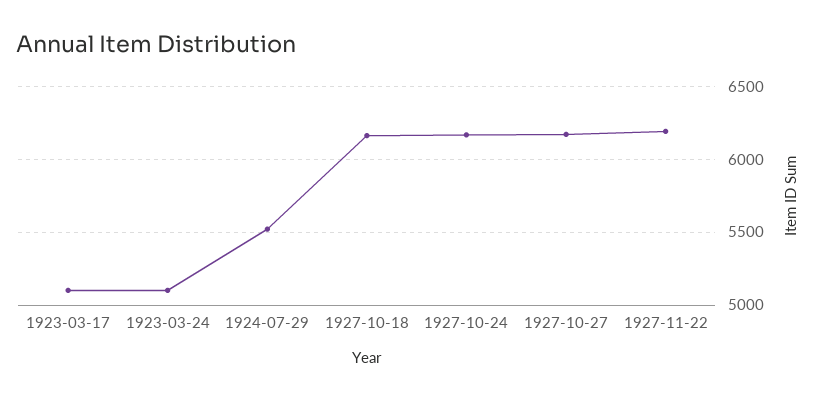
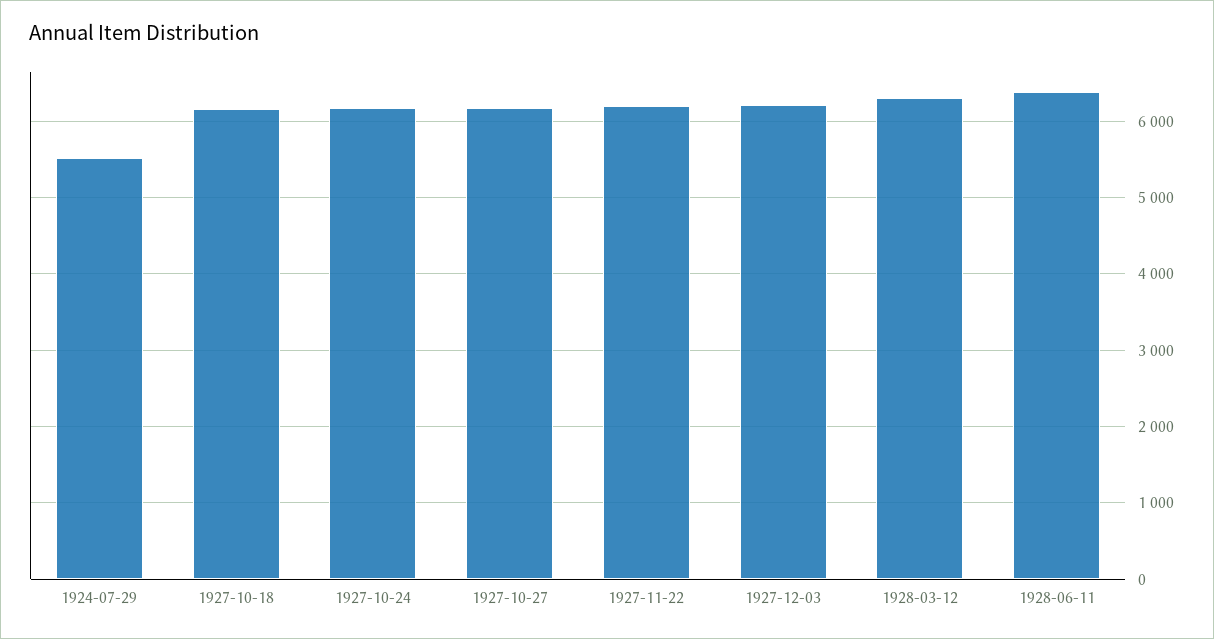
1923-03-17: 5100 -> none
1923-03-24: 5100 -> none
1927-12-03: none -> 6200
1928-03-12: none -> 6300
1928-06-11: none -> 6400

